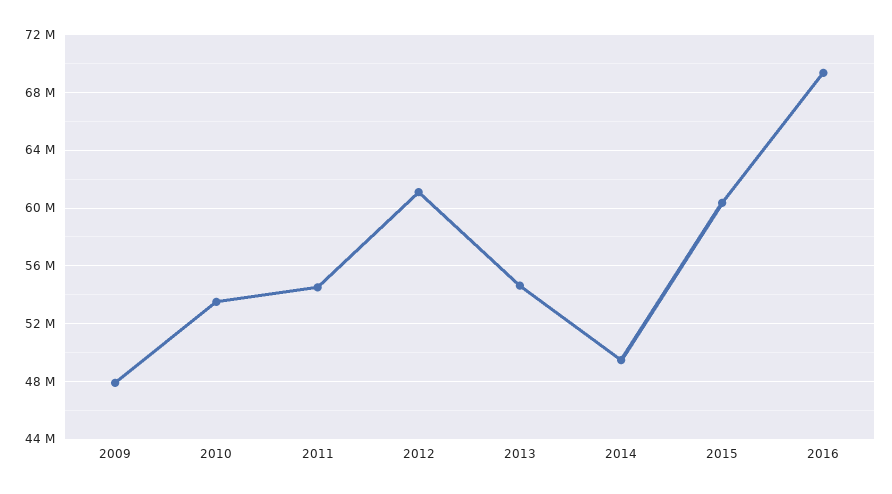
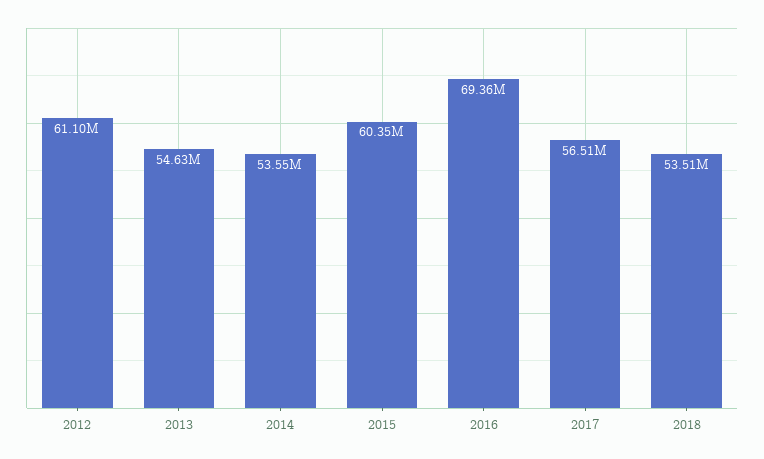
2009: 48000000 -> none
2010: 53500000 -> none
2011: 54500000 -> none
2014: 49500000 -> 53550000
2017: none -> 56510000
2018: none -> 53510000

